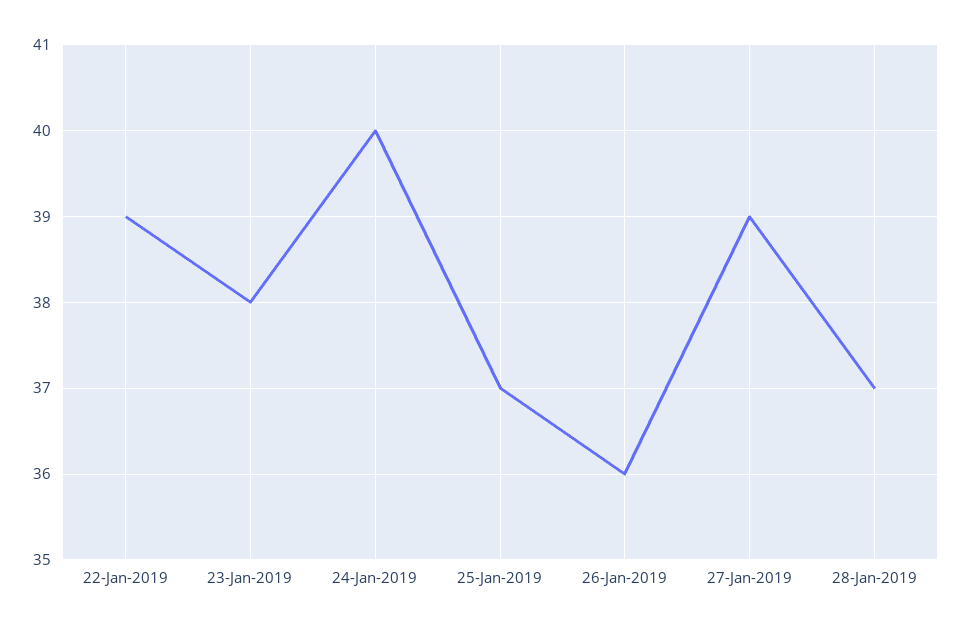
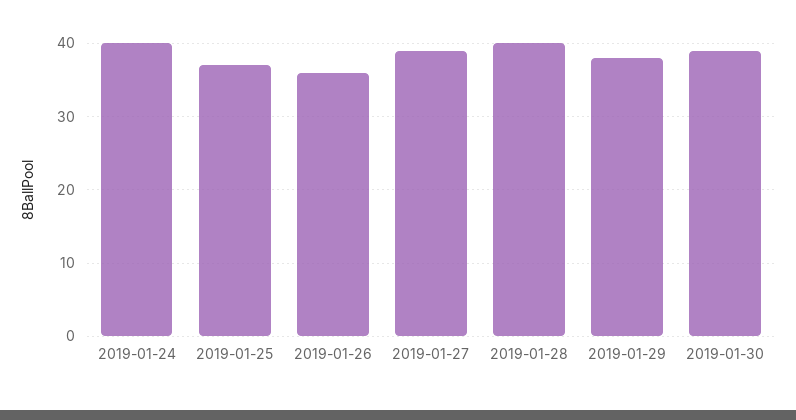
22-Jan-2019: 39 -> none
23-Jan-2019: 38 -> none
28-Jan-2019: 37 -> 40
2019-01-29: none -> 38
2019-01-30: none -> 39

